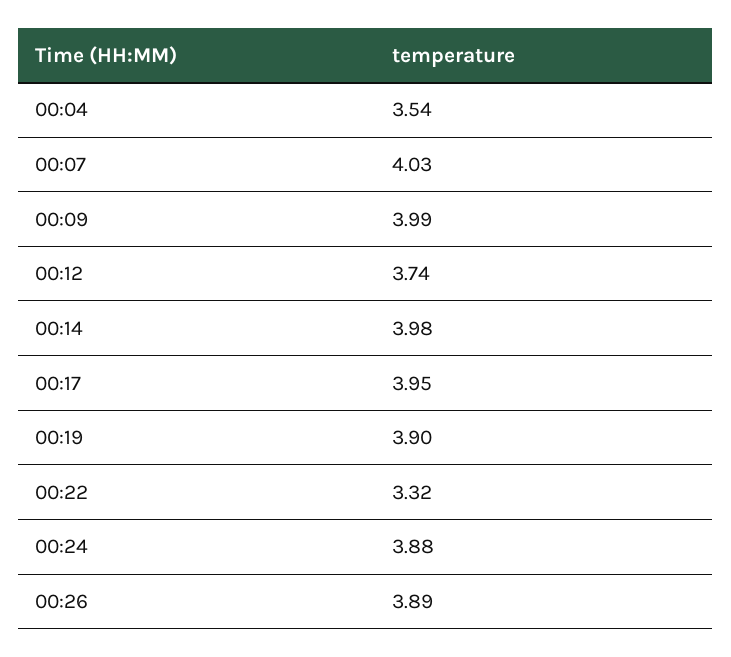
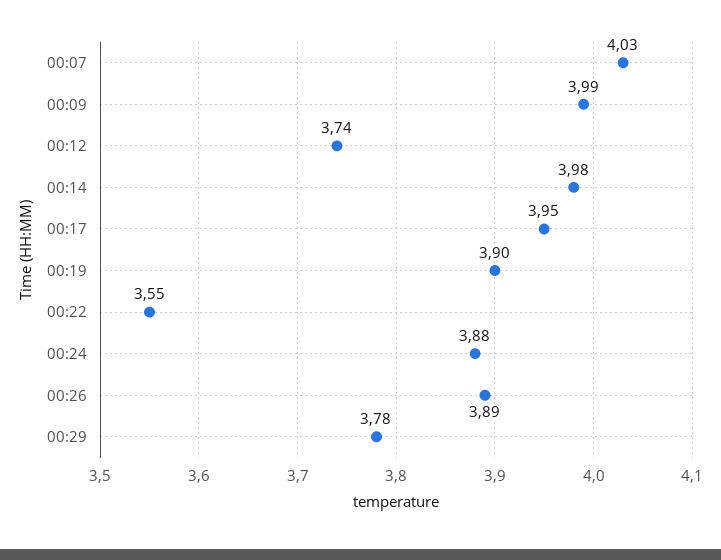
00:04: 3.54 -> none
00:22: 3.32 -> 3.55
00:29: none -> 3.78

